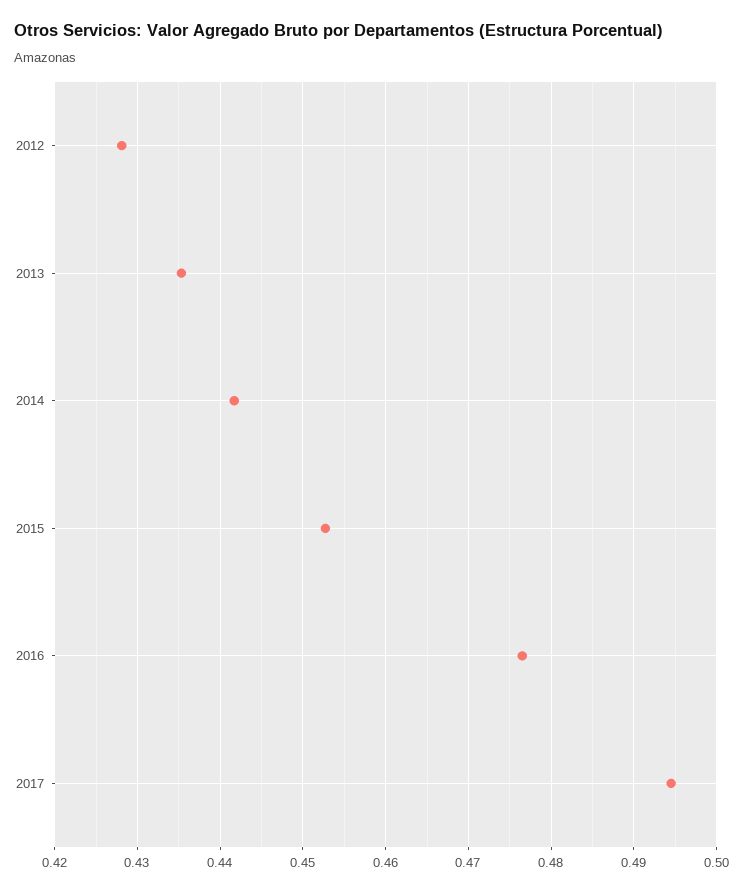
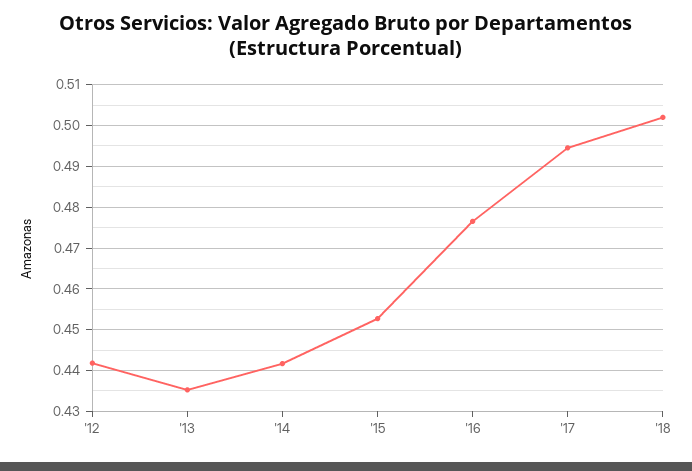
2012: 0.428 -> 0.442
'18: none -> 0.502

